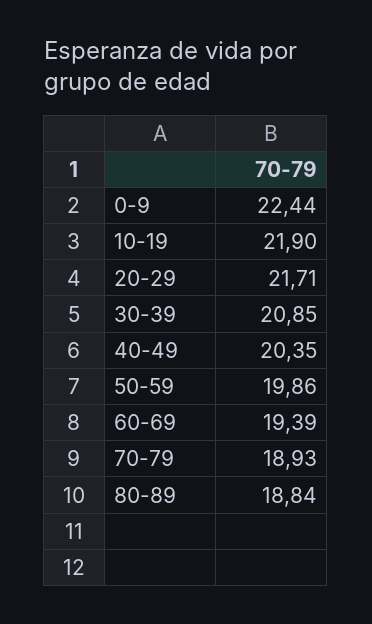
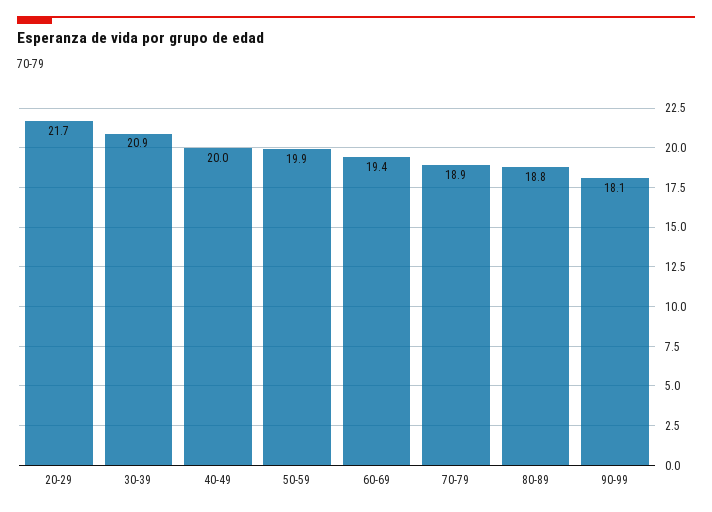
0-9: 22.44 -> none
10-19: 21.9 -> none
40-49: 20.35 -> 20
90-99: none -> 18.1

